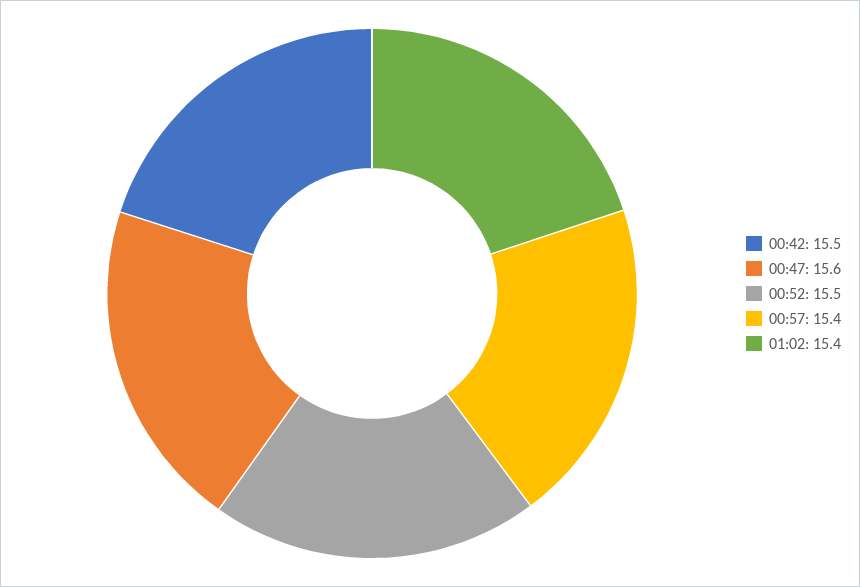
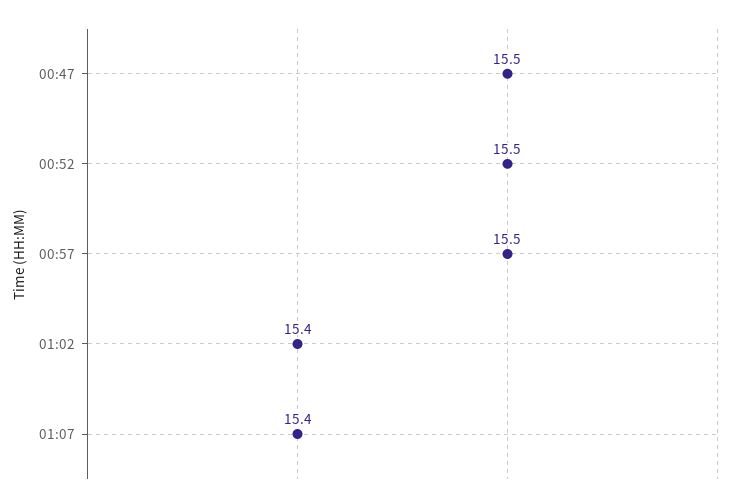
00:42: 15.5 -> none
00:47: 15.6 -> 15.5
00:57: 15.4 -> 15.5
01:07: none -> 15.4

